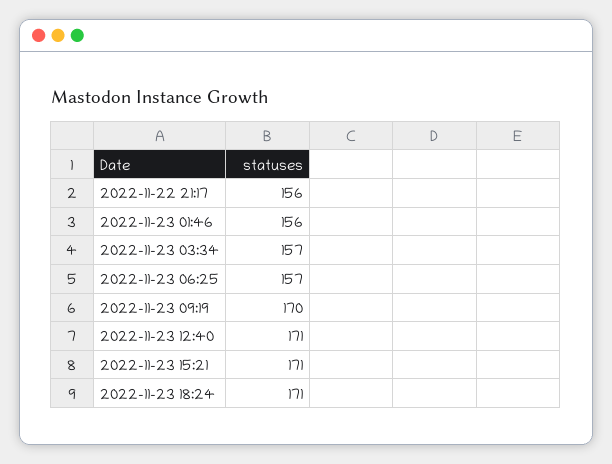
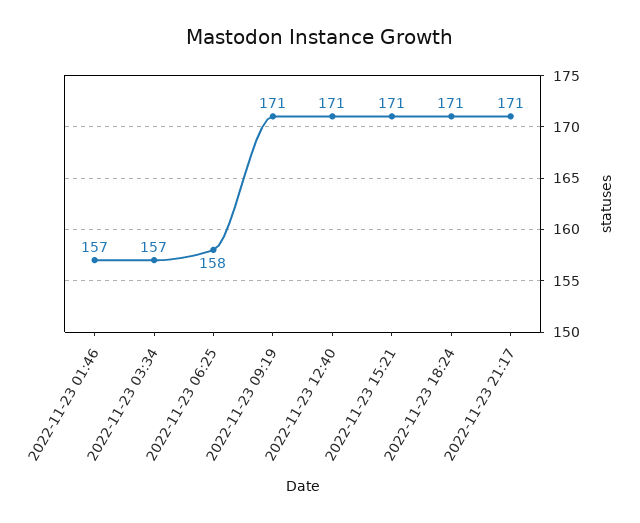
2022-11-22 21:17: 156 -> none
2022-11-23 01:46: 156 -> 157
2022-11-23 06:25: 157 -> 158
2022-11-23 09:19: 170 -> 171
2022-11-23 21:17: none -> 171

